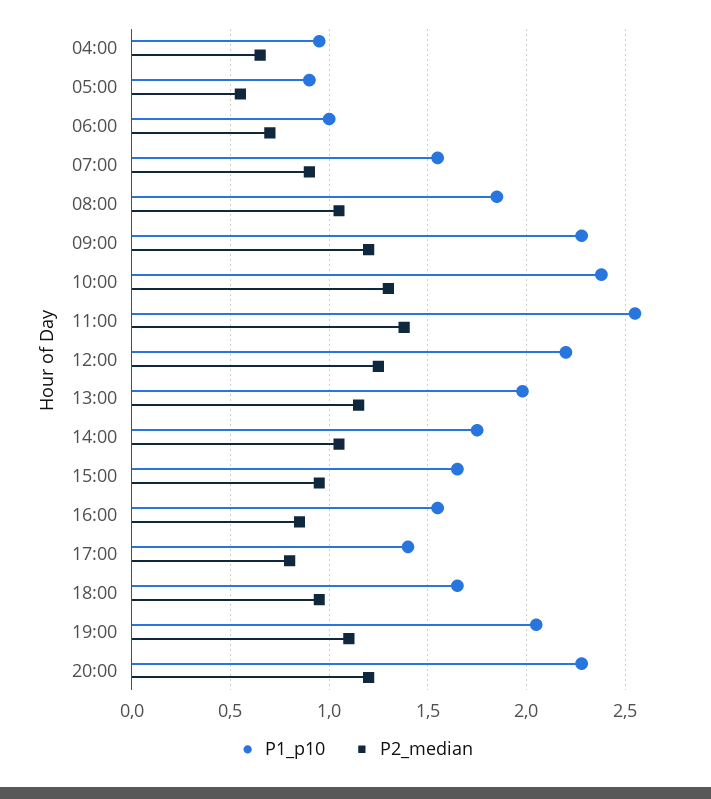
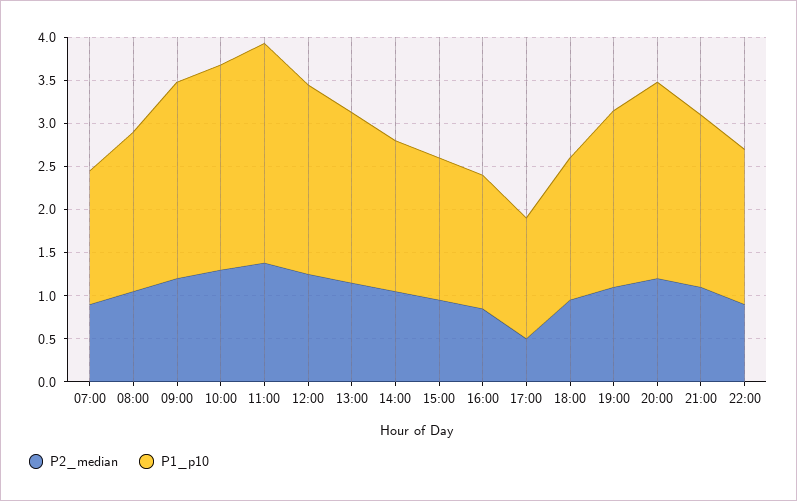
P1_p10, 04:00: 0.95 -> none
P2_median, 04:00: 0.65 -> none
P1_p10, 05:00: 0.9 -> none
P2_median, 05:00: 0.55 -> none
P1_p10, 06:00: 1 -> none
P2_median, 06:00: 0.7 -> none
P2_median, 17:00: 0.8 -> 0.5
P2_median, 21:00: none -> 1.1
P1_p10, 21:00: none -> 2
P2_median, 22:00: none -> 0.9
P1_p10, 22:00: none -> 1.8

